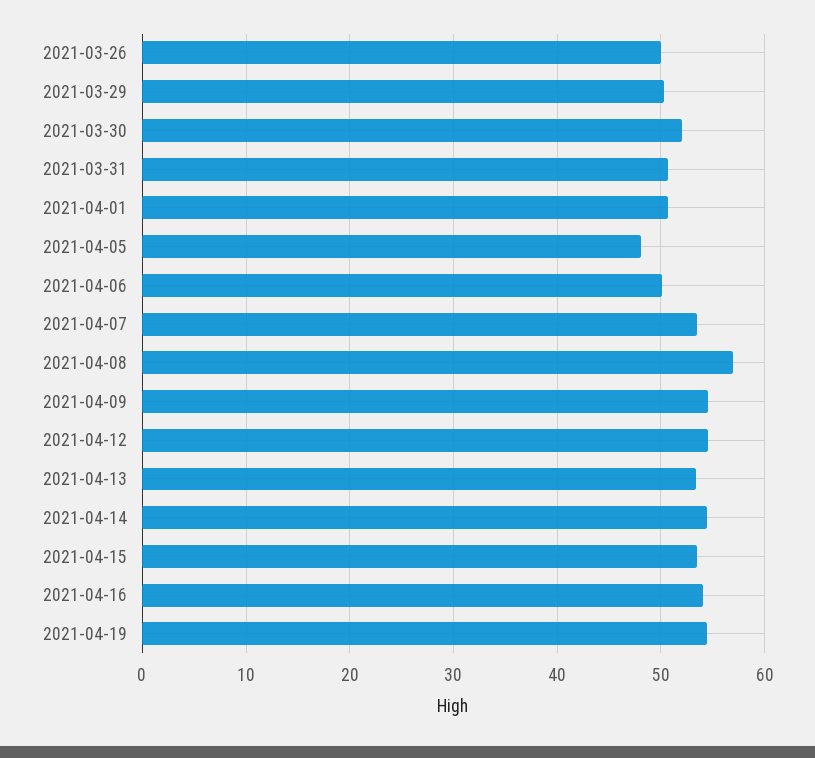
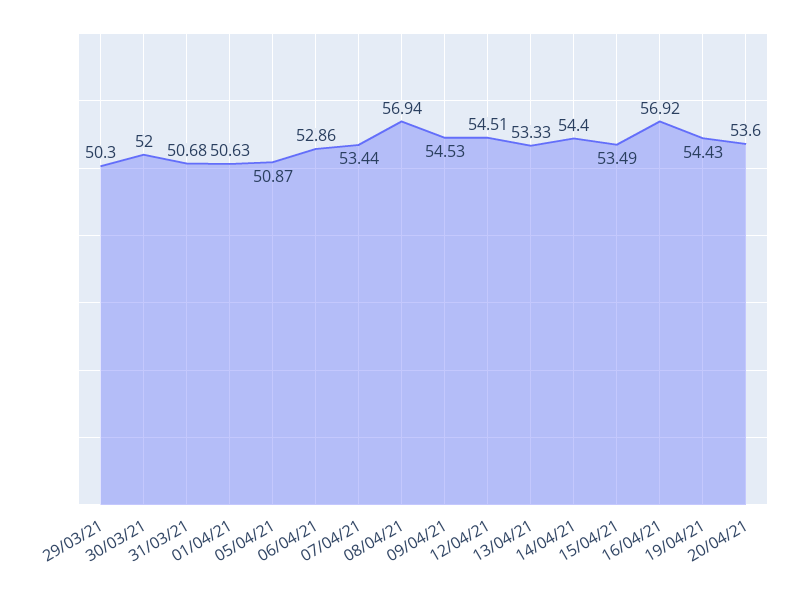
2021-03-26: 50 -> none
2021-04-05: 48 -> 50.87
2021-04-06: 50 -> 52.86
2021-04-16: 54 -> 56.92
20/04/21: none -> 53.6

